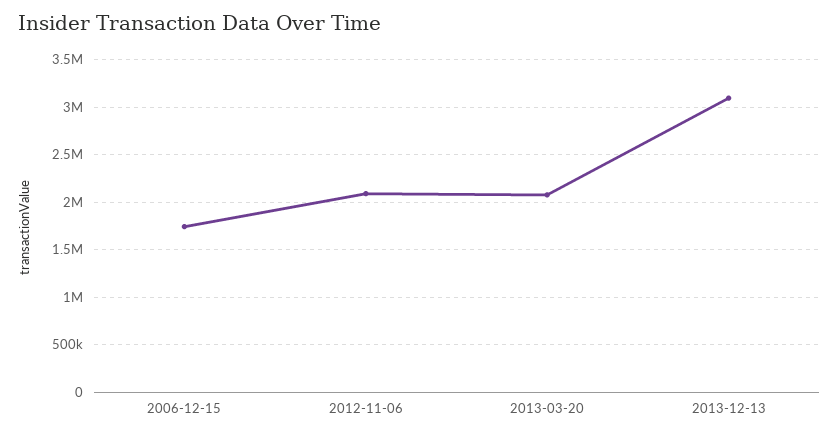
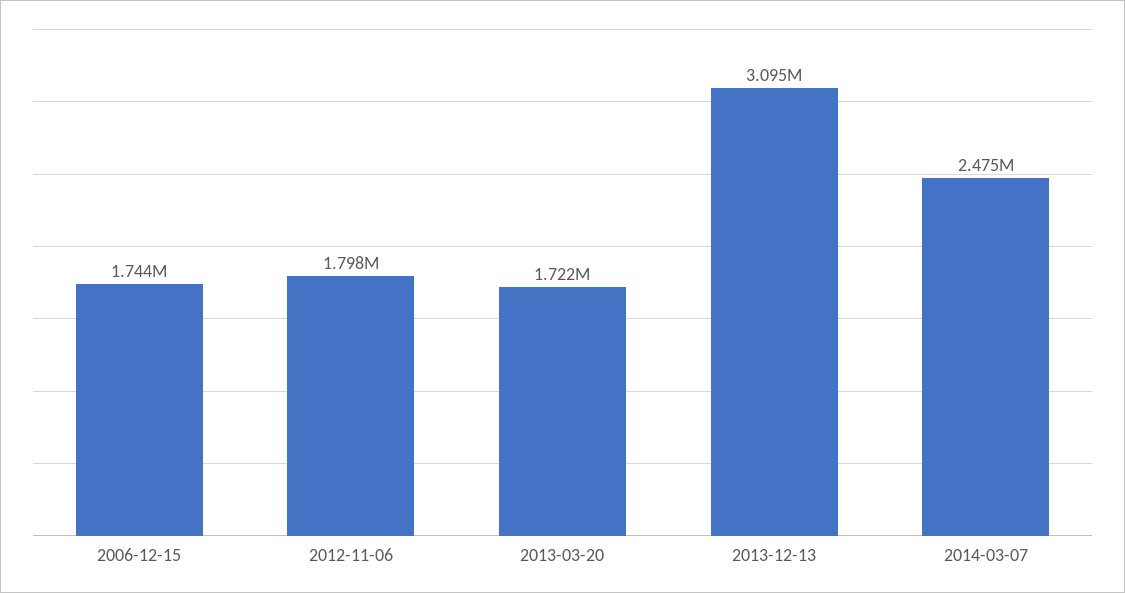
2012-11-06: 2100000 -> 1798000
2013-03-20: 2100000 -> 1722000
2014-03-07: none -> 2475000

